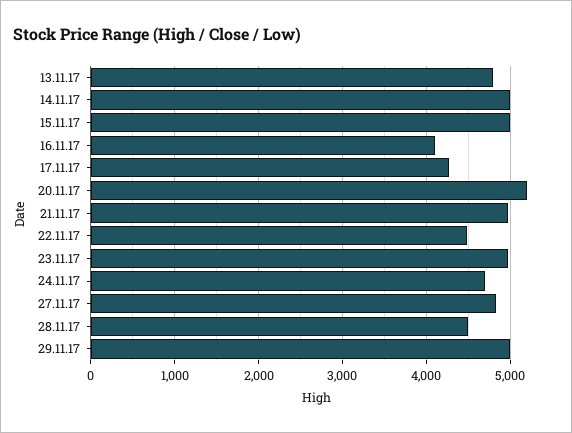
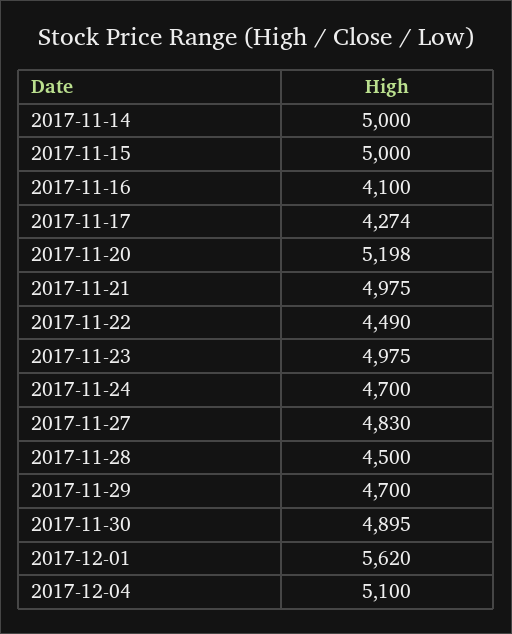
13.11.17: 4800 -> none
29.11.17: 5000 -> 4700
2017-11-30: none -> 4895
2017-12-01: none -> 5620
2017-12-04: none -> 5100

